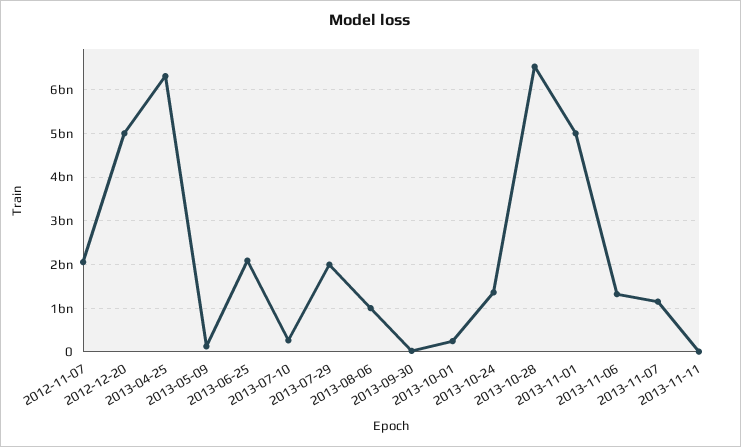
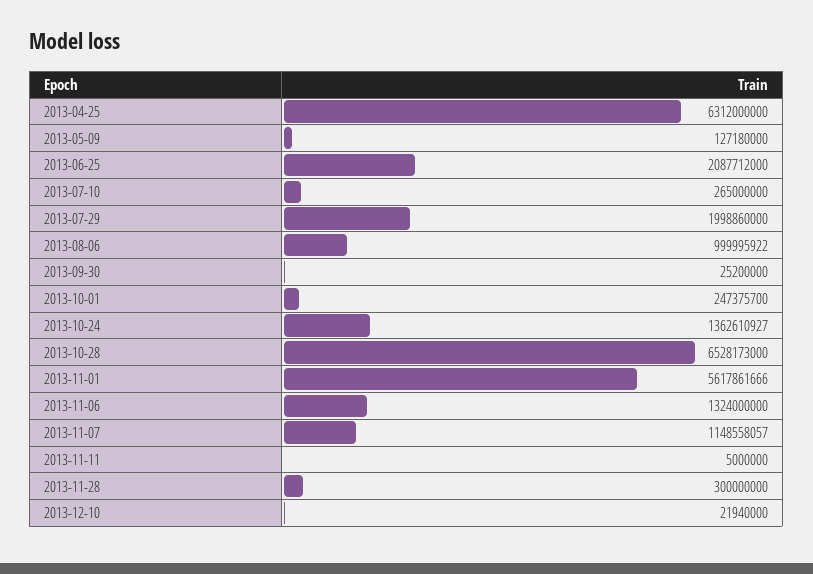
2012-11-07: 2000000000 -> none
2012-12-20: 5000000000 -> none
2013-11-01: 5000000000 -> 5617861666
2013-11-28: none -> 300000000
2013-12-10: none -> 21940000

